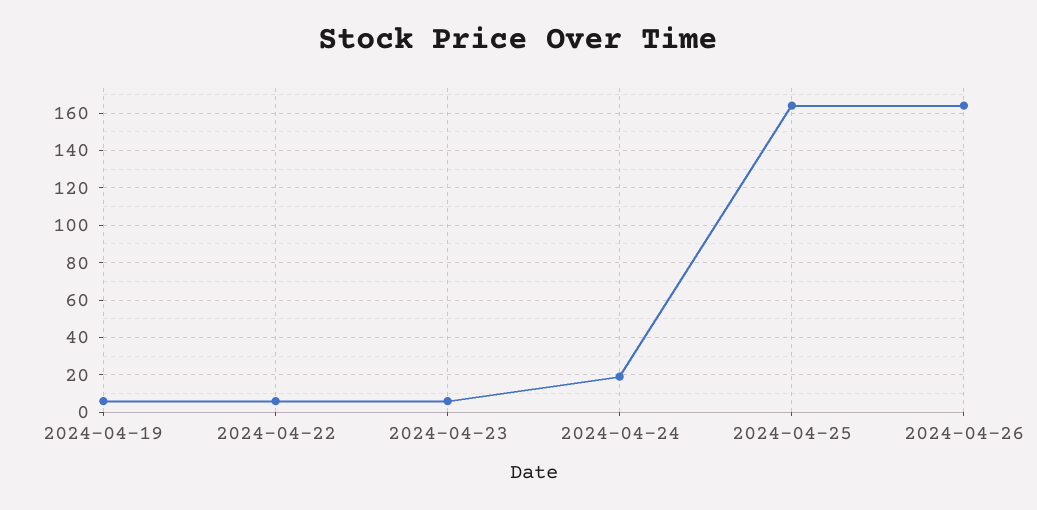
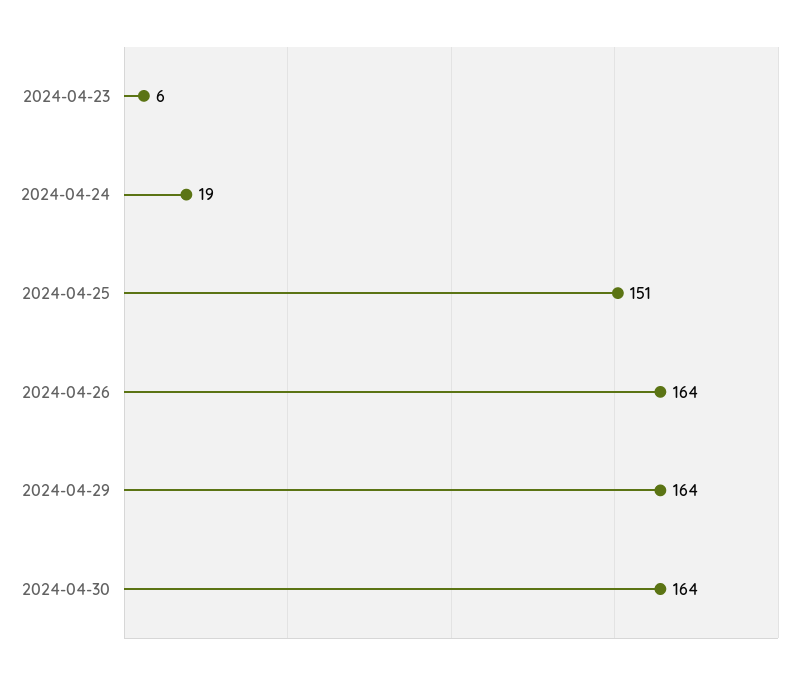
2024-04-19: 5 -> none
2024-04-22: 5 -> none
2024-04-25: 165 -> 151
2024-04-29: none -> 164
2024-04-30: none -> 164

